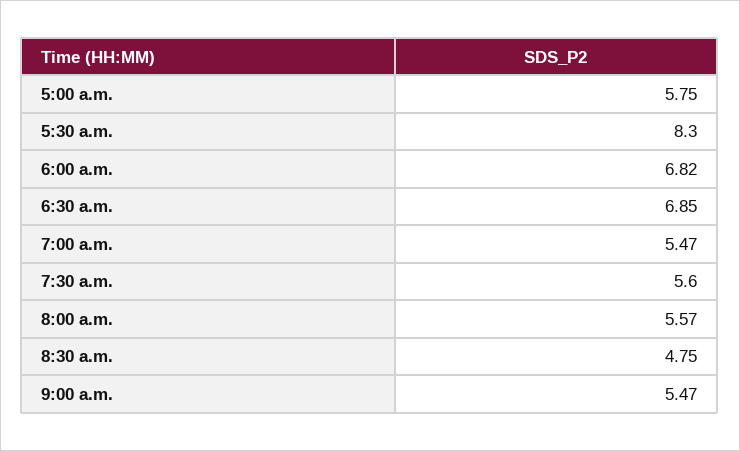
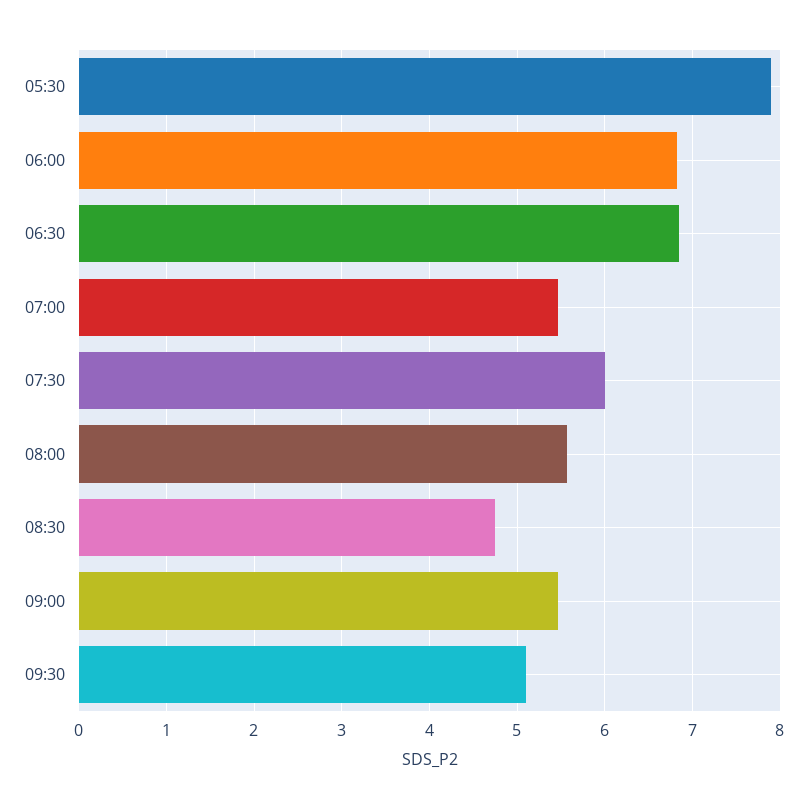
5:00 a.m.: 5.75 -> none
5:30 a.m.: 8.3 -> 7.9
7:30 a.m.: 5.6 -> 6
09:30: none -> 5.1

